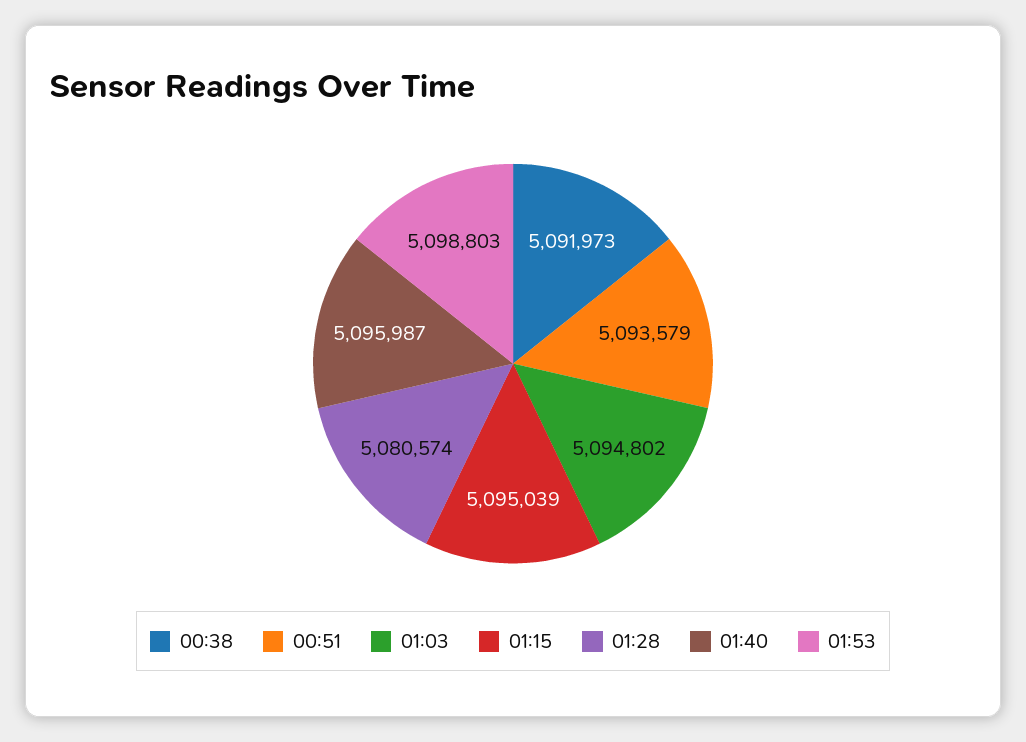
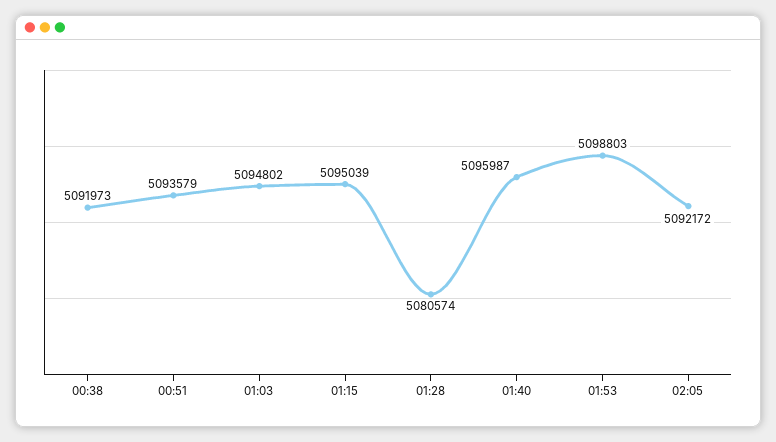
02:05: none -> 5092172

